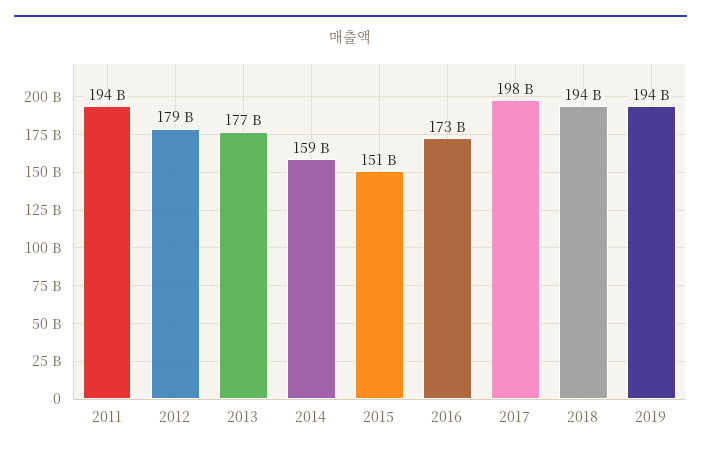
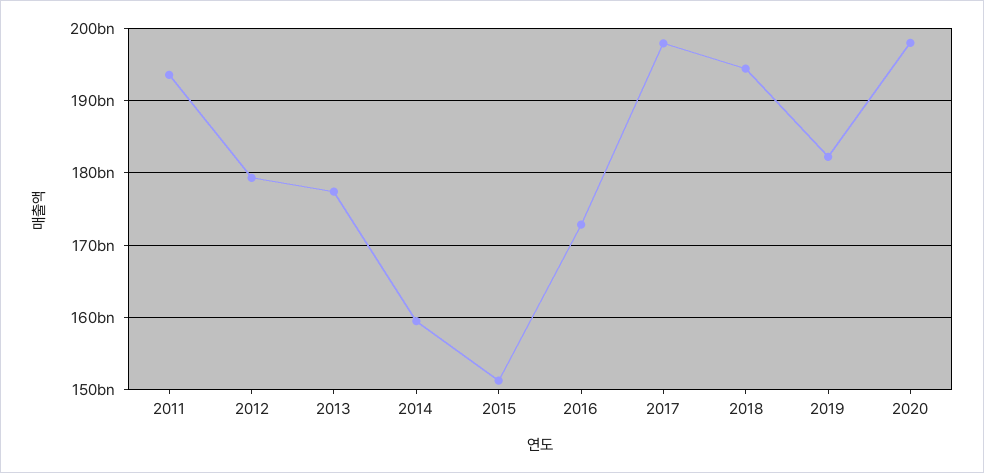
2019: 194000000000 -> 182000000000
2020: none -> 198000000000

